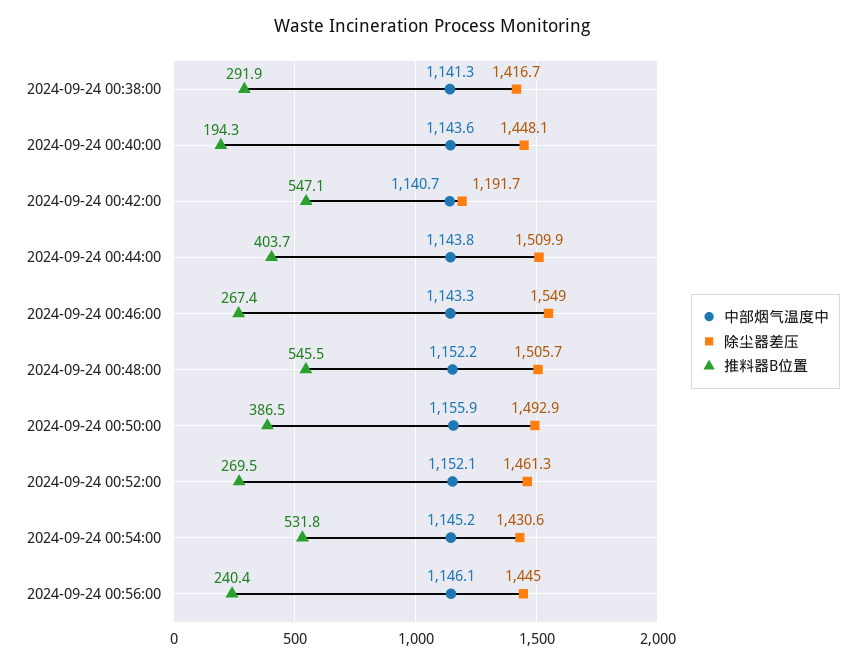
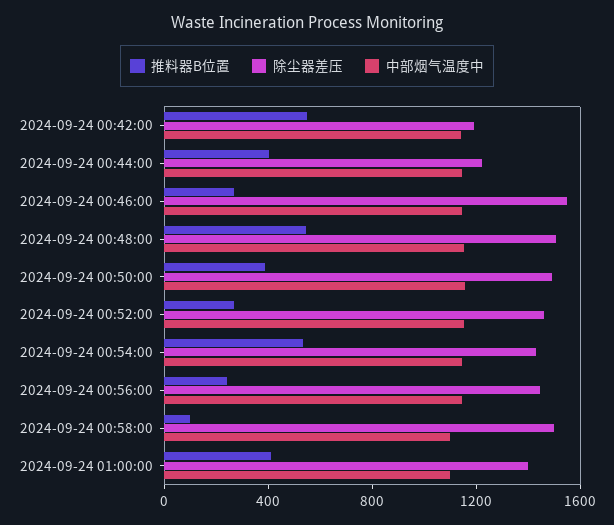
中部烟气温度中, 2024-09-24 00:38:00: 1141.3 -> none
除尘器差压, 2024-09-24 00:38:00: 1416.7 -> none
推料器B位置, 2024-09-24 00:38:00: 291.9 -> none
中部烟气温度中, 2024-09-24 00:40:00: 1143.6 -> none
除尘器差压, 2024-09-24 00:40:00: 1448.1 -> none
推料器B位置, 2024-09-24 00:40:00: 194.3 -> none
除尘器差压, 2024-09-24 00:44:00: 1509.9 -> 1200
推料器B位置, 2024-09-24 00:58:00: none -> 100
除尘器差压, 2024-09-24 00:58:00: none -> 1500
中部烟气温度中, 2024-09-24 00:58:00: none -> 1100
推料器B位置, 2024-09-24 01:00:00: none -> 400
除尘器差压, 2024-09-24 01:00:00: none -> 1400
中部烟气温度中, 2024-09-24 01:00:00: none -> 1100

